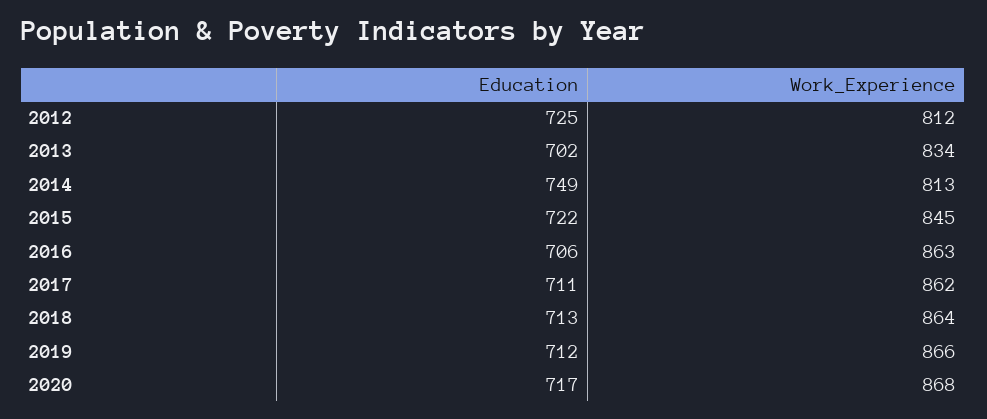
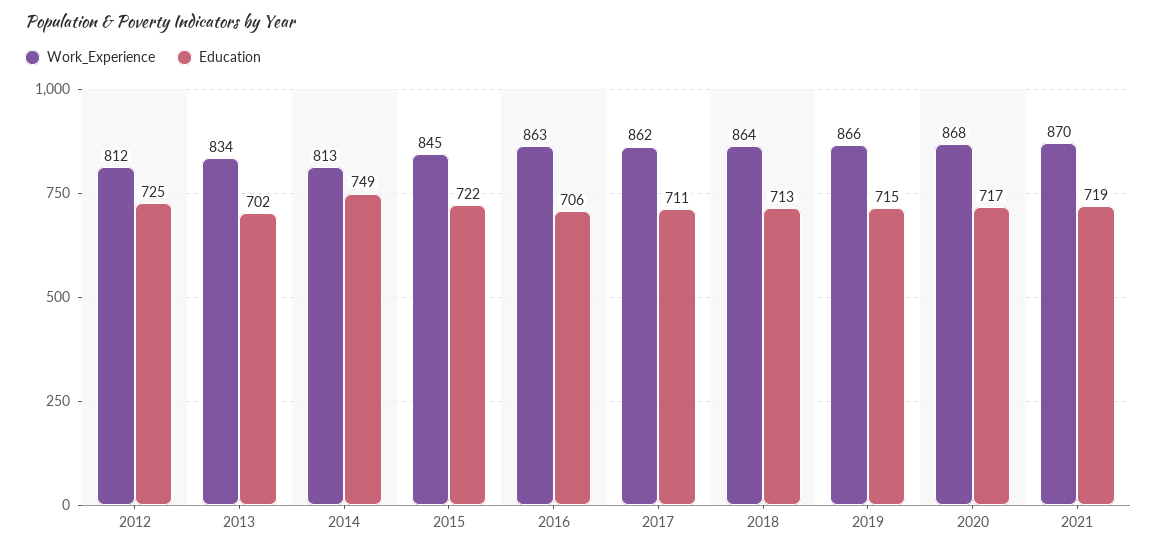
Education, 2019: 712 -> 715
Work_Experience, 2021: none -> 870
Education, 2021: none -> 719

